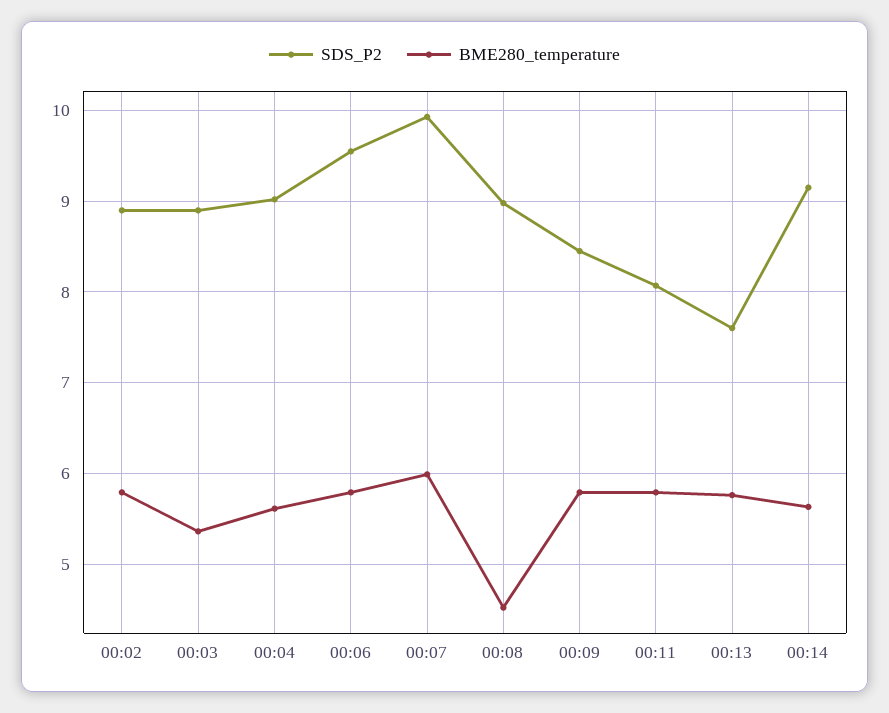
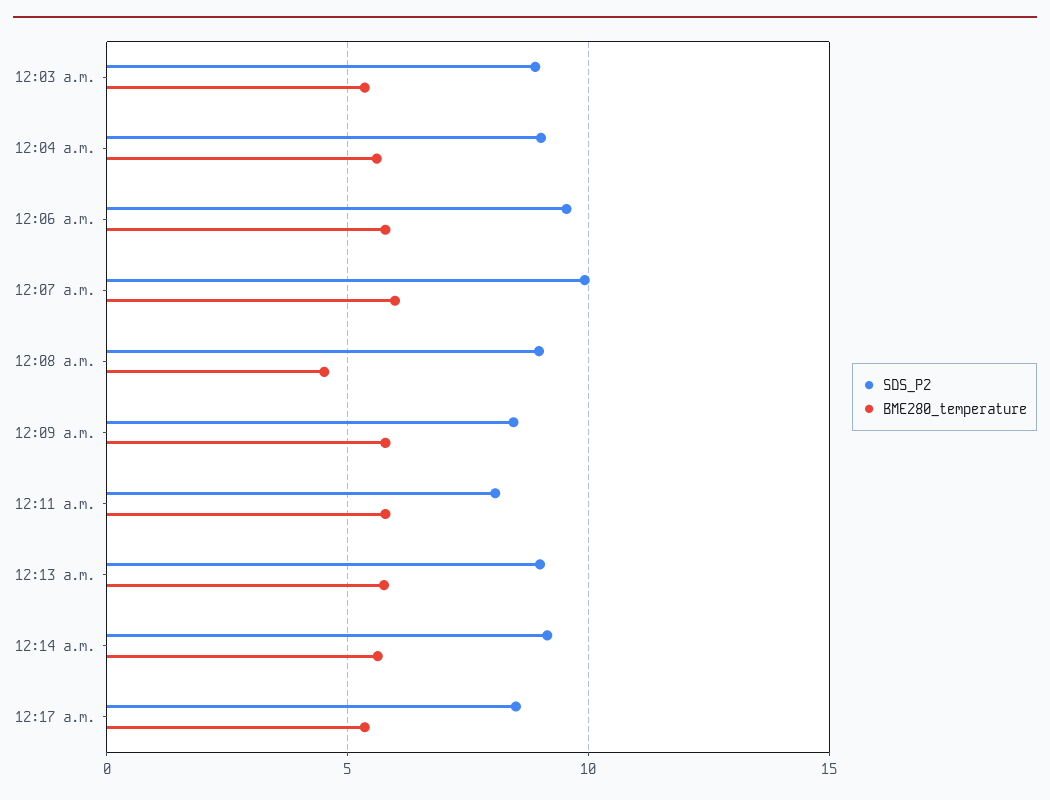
SDS_P2, 00:02: 8.9 -> none
BME280_temperature, 00:02: 5.8 -> none
SDS_P2, 00:13: 7.6 -> 9
SDS_P2, 12:17 a.m.: none -> 8.5
BME280_temperature, 12:17 a.m.: none -> 5.5

